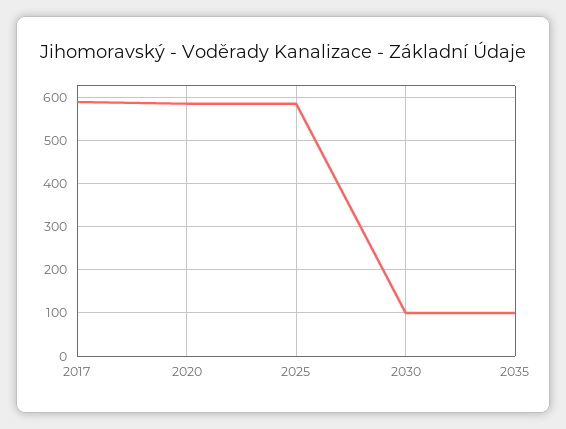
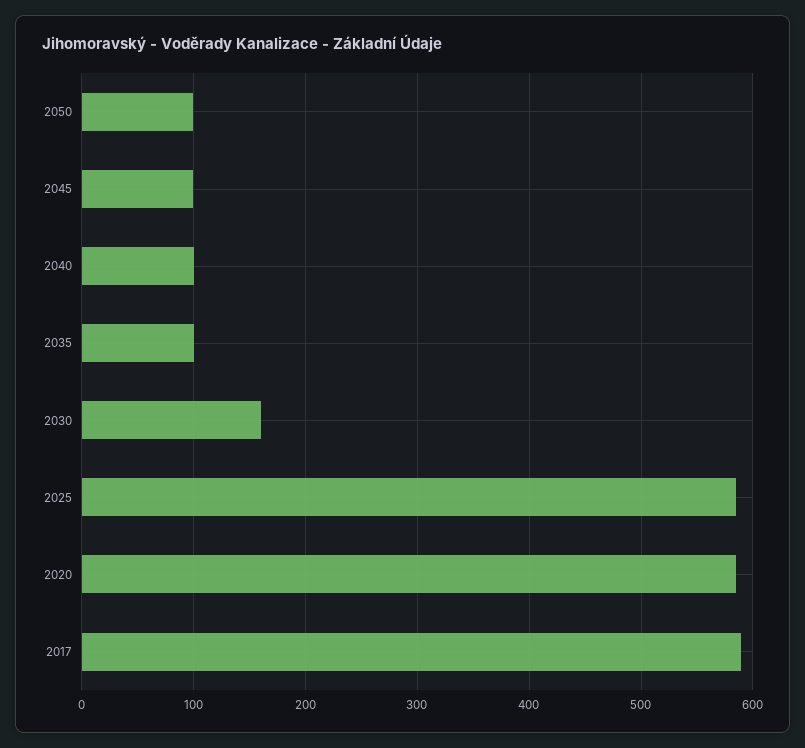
2030: 100 -> 160
2050: none -> 100
2045: none -> 100
2040: none -> 100

